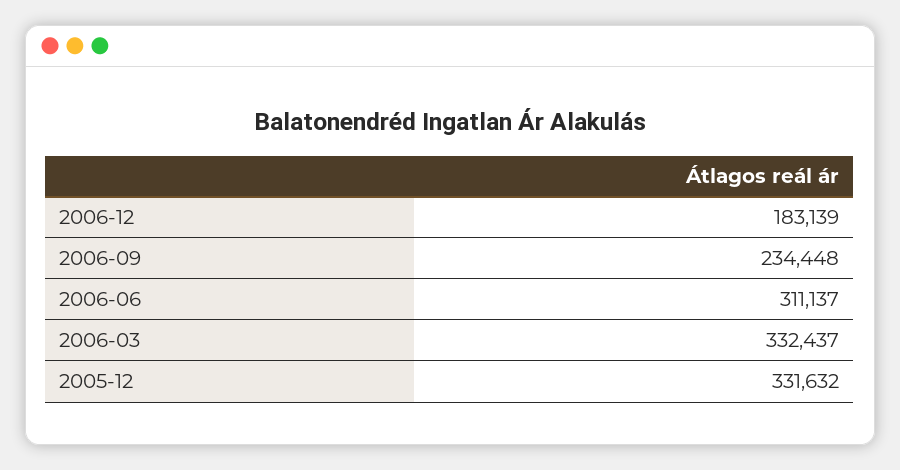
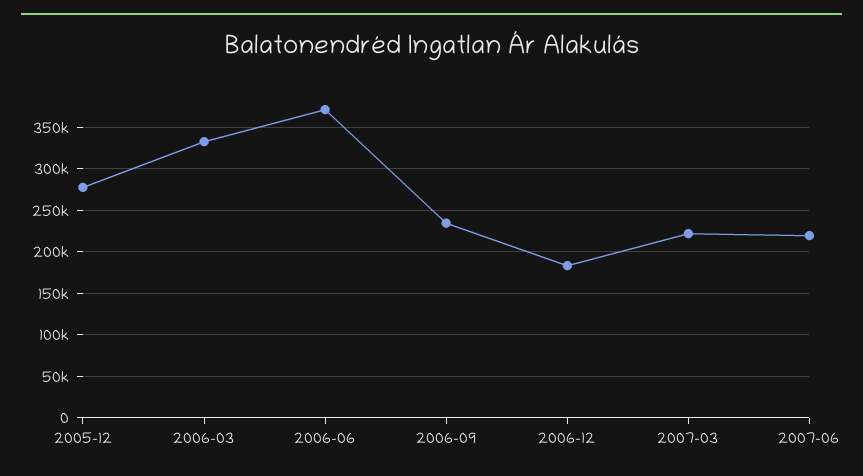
2006-06: 311137 -> 370000
2005-12: 331632 -> 280000
2007-03: none -> 220000
2007-06: none -> 220000

